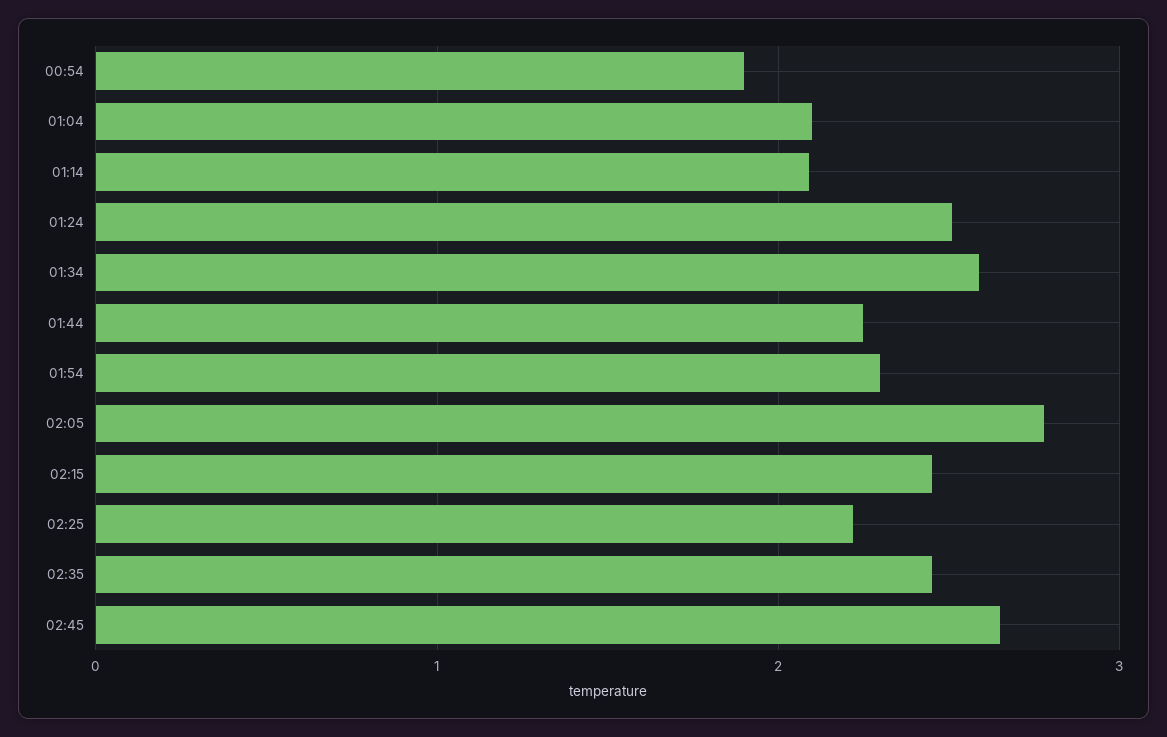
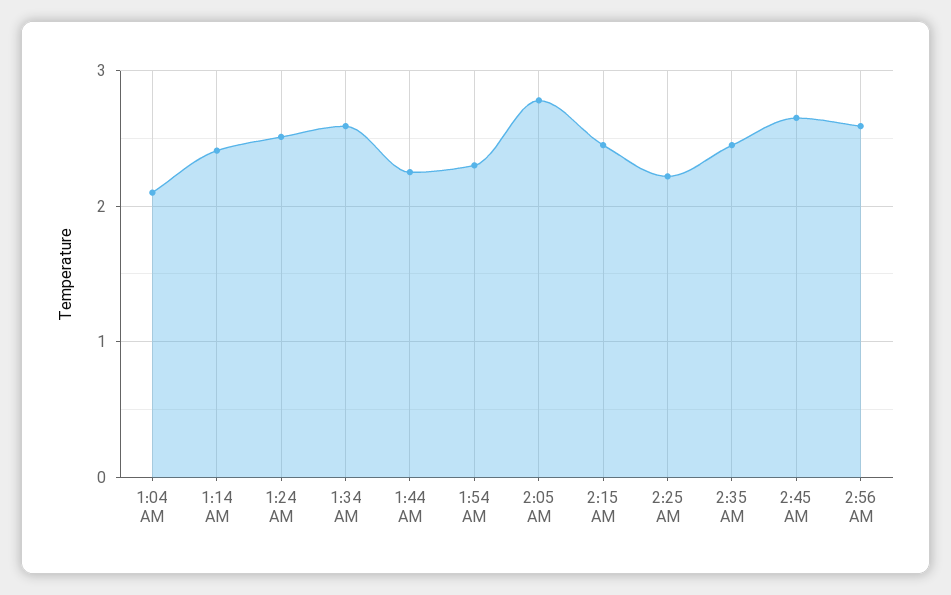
00:54: 1.9 -> none
01:14: 2.1 -> 2.4
2:56 AM: none -> 2.6

